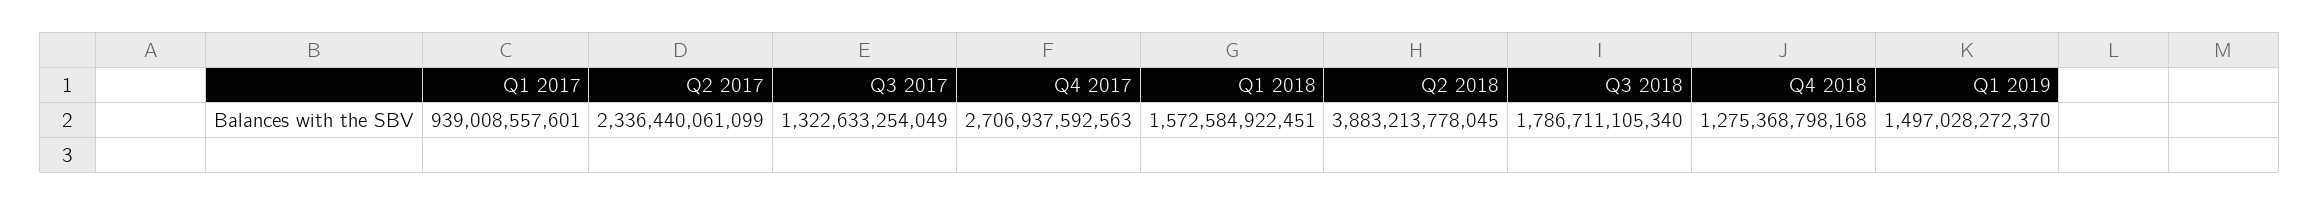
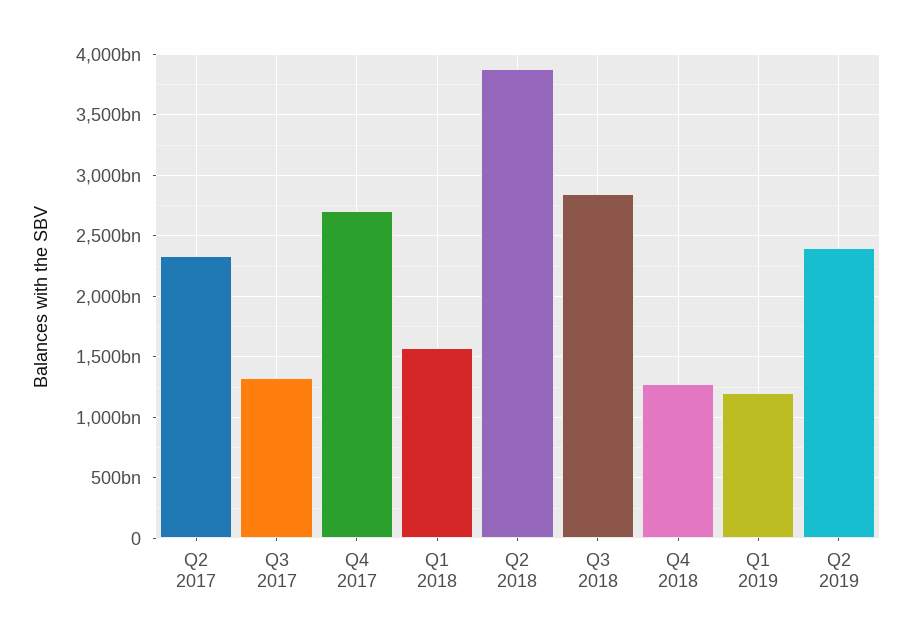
Q1 2017: 939008557601 -> none
Q3 2018: 1786711105340 -> 2850000000000
Q1 2019: 1497028272370 -> 1200000000000
Q2 2019: none -> 2400000000000

